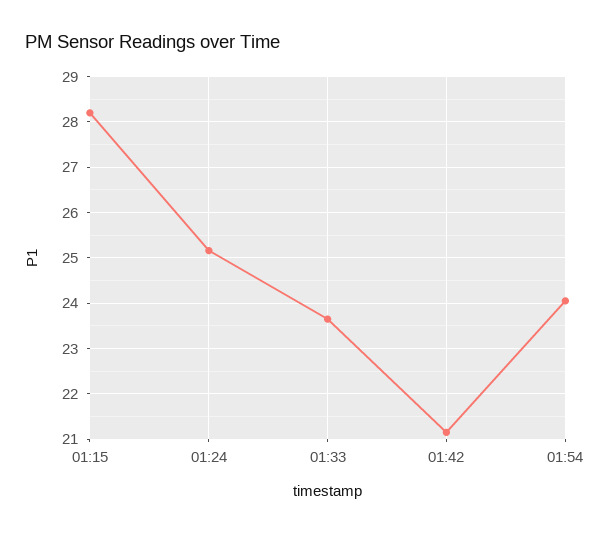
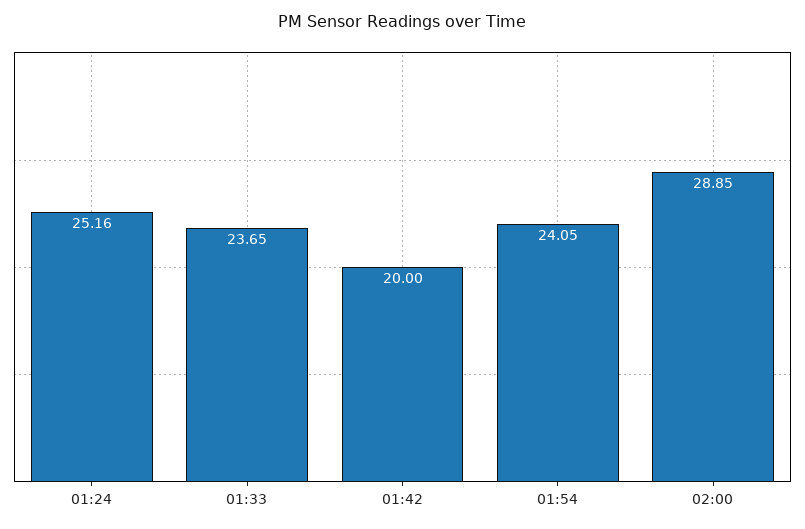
01:15: 28.2 -> none
01:42: 21.2 -> 20
02:00: none -> 28.85

